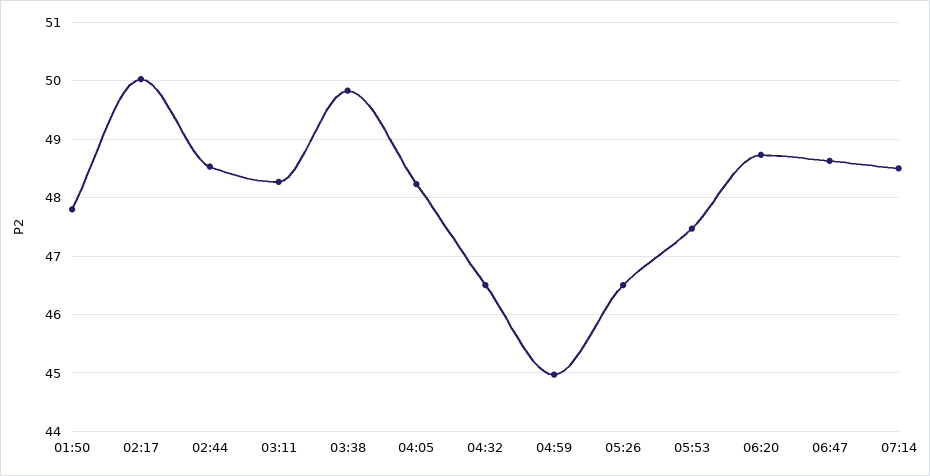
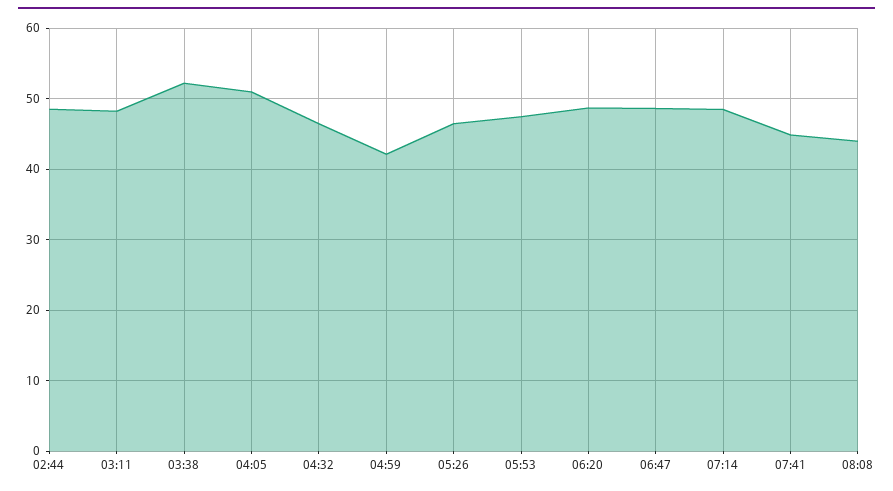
01:50: 47.8 -> none
02:17: 50 -> none
03:38: 49.8 -> 52
04:05: 48.2 -> 51
04:59: 45 -> 42
07:41: none -> 45
08:08: none -> 44

